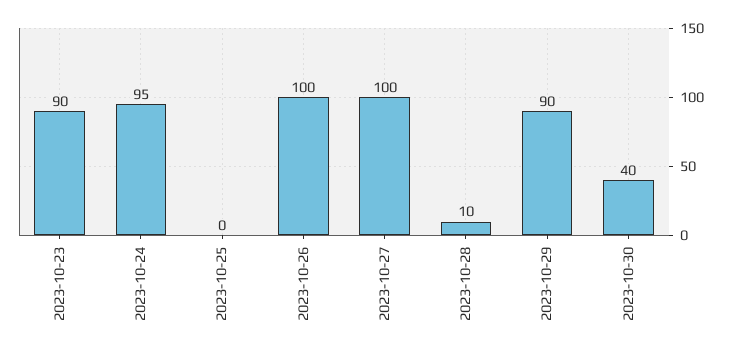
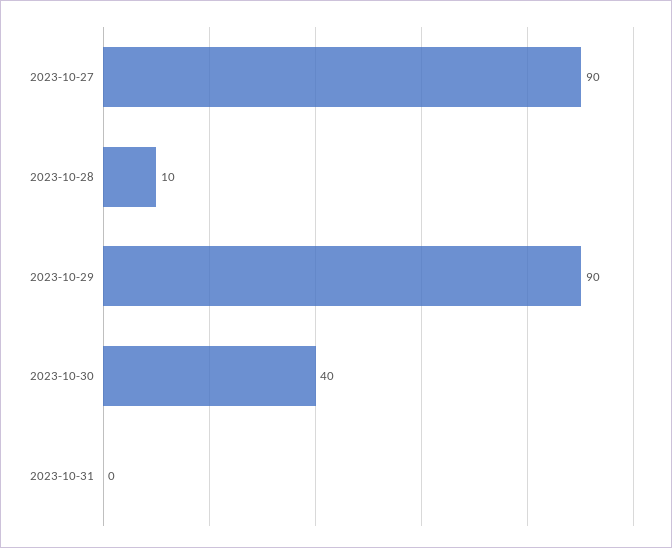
2023-10-23: 90 -> none
2023-10-24: 95 -> none
2023-10-25: 0 -> none
2023-10-26: 100 -> none
2023-10-27: 100 -> 90
2023-10-31: none -> 0

